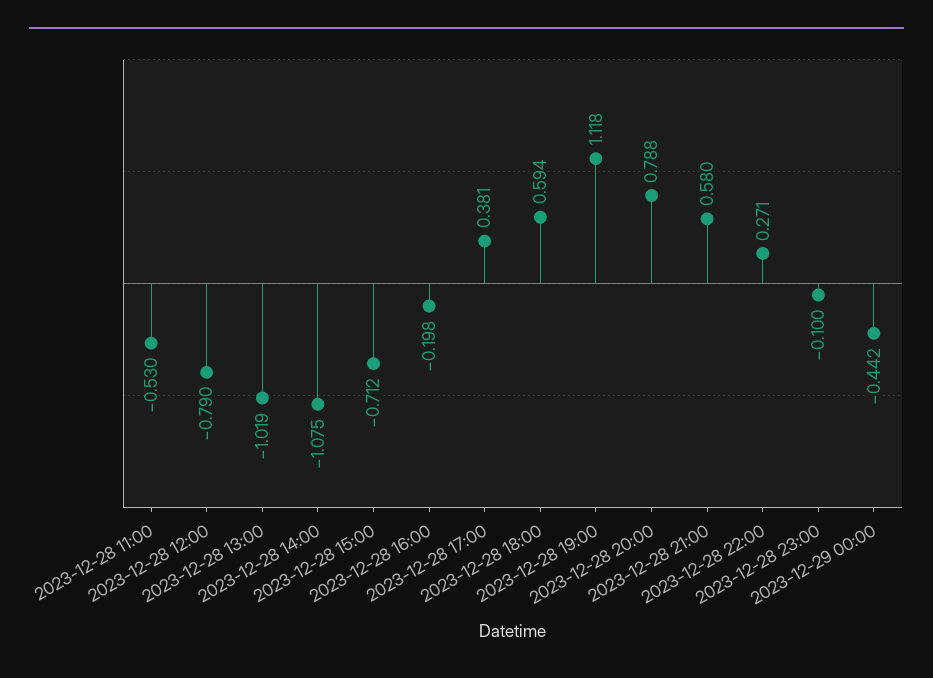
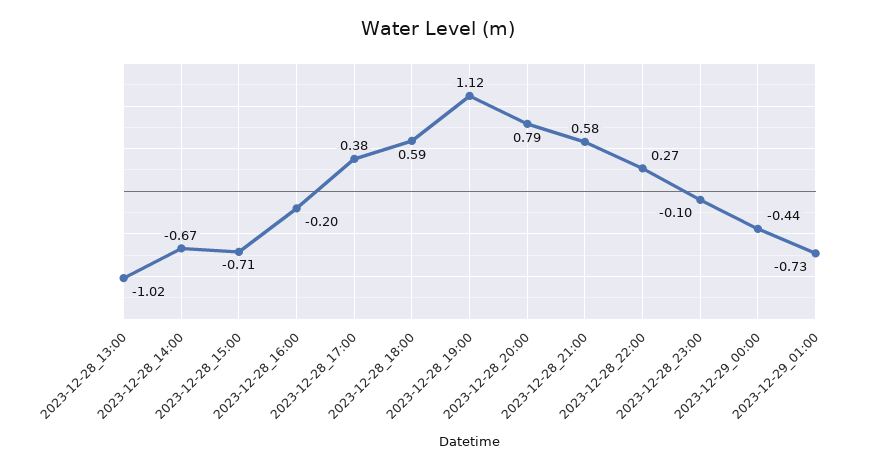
2023-12-28 11:00: -0.53 -> none
2023-12-28 12:00: -0.79 -> none
2023-12-28 14:00: -1.075 -> -0.67
2023-12-29_01:00: none -> -0.73

